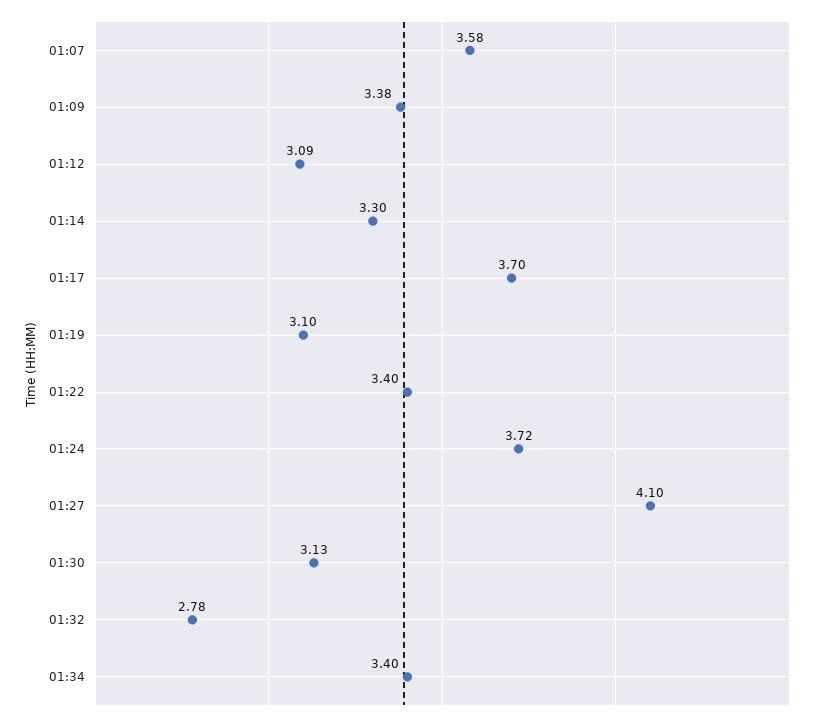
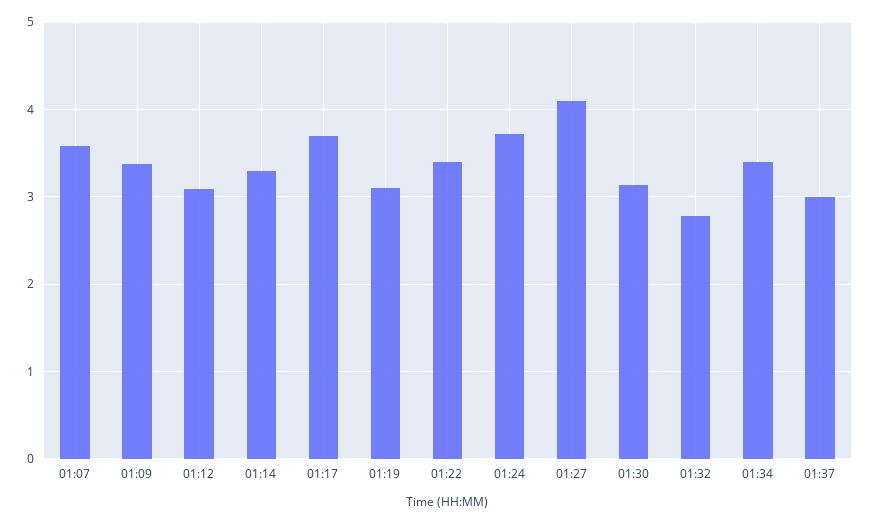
01:37: none -> 3

